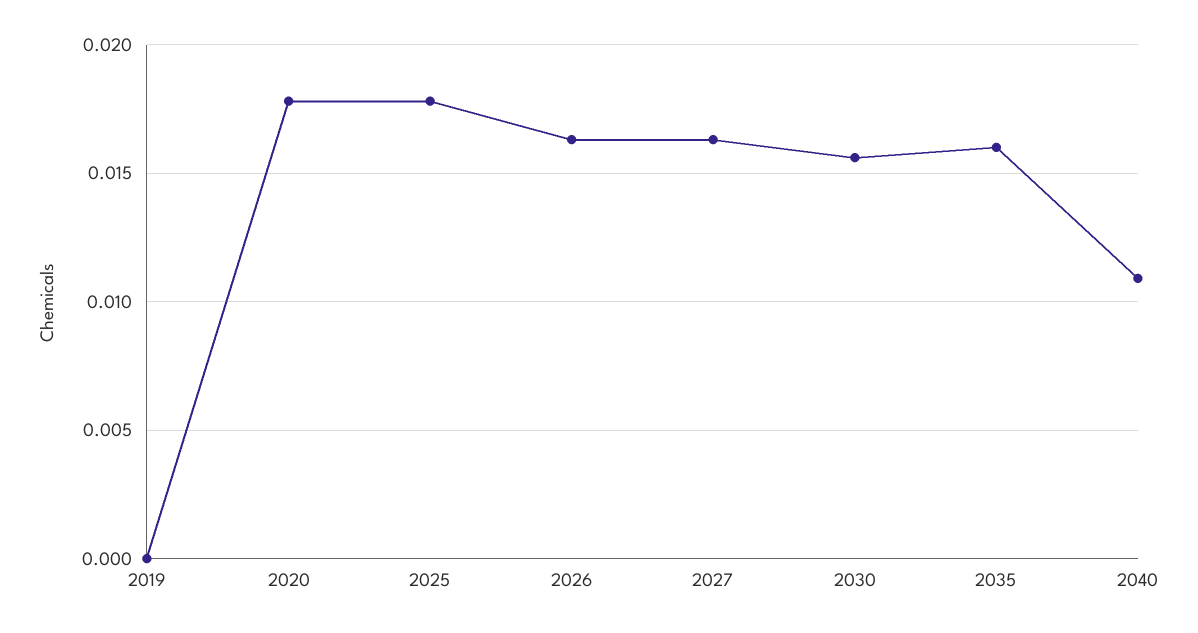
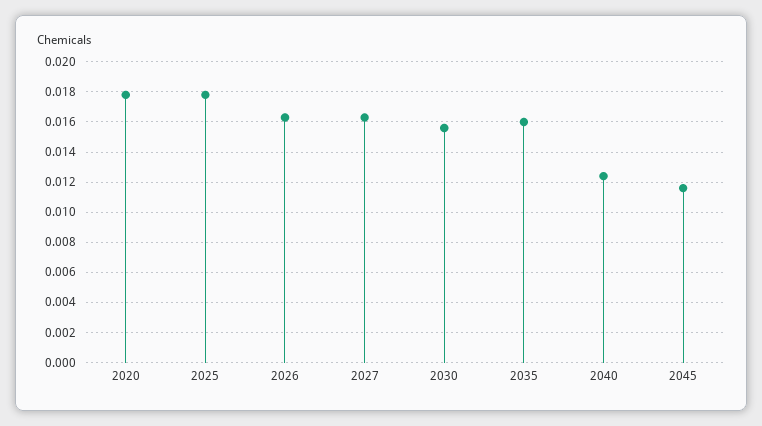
2019: 0 -> none
2040: 0.011 -> 0.0125
2045: none -> 0.0115

